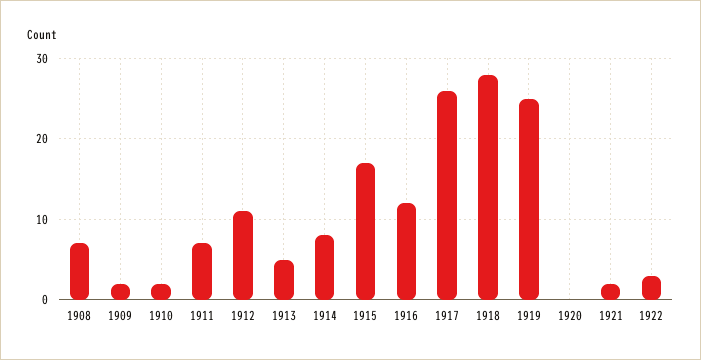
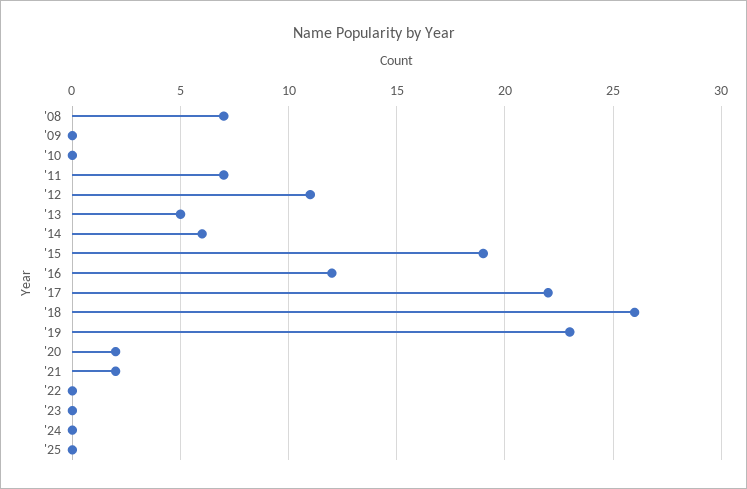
1909: 2 -> 0
1910: 2 -> 0
1914: 8 -> 6
1915: 17 -> 19
1917: 26 -> 22
1918: 28 -> 26
1919: 25 -> 23
1920: 0 -> 2
1922: 3 -> 0
'23: none -> 0
'24: none -> 0
'25: none -> 0

